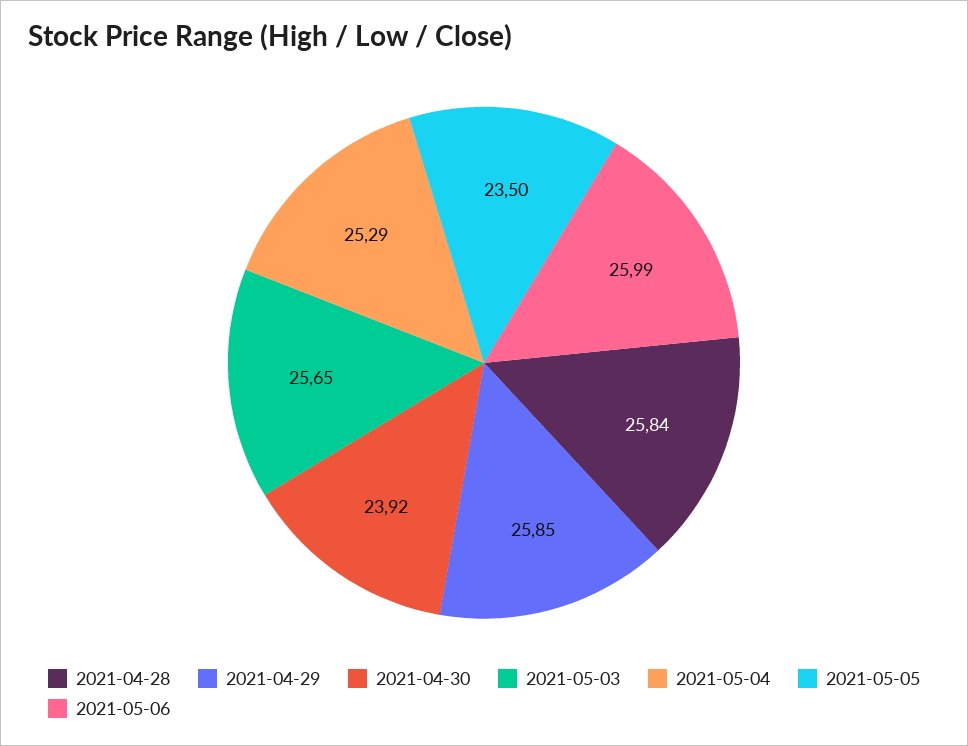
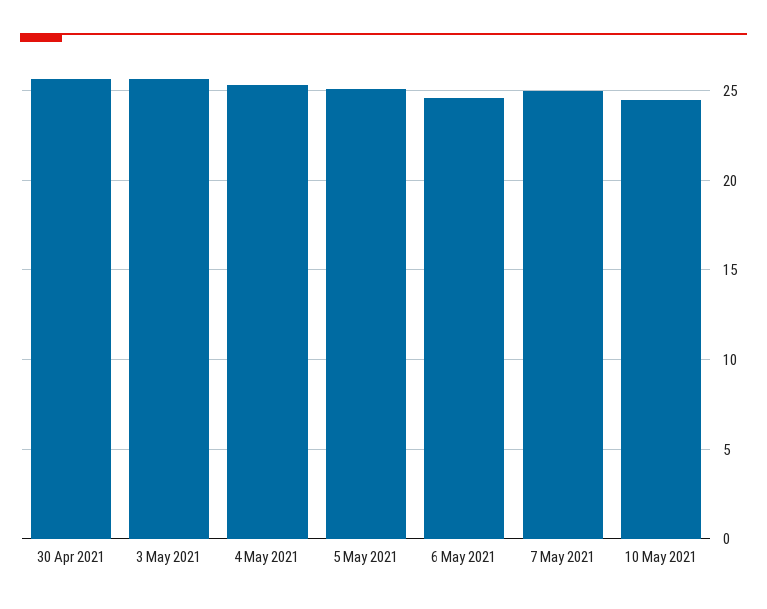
2021-04-28: 25.84 -> none
2021-04-29: 25.85 -> none
2021-04-30: 23.92 -> 25.5
2021-05-05: 23.5 -> 25
2021-05-06: 25.99 -> 24.5
7 May 2021: none -> 25
10 May 2021: none -> 24.5

